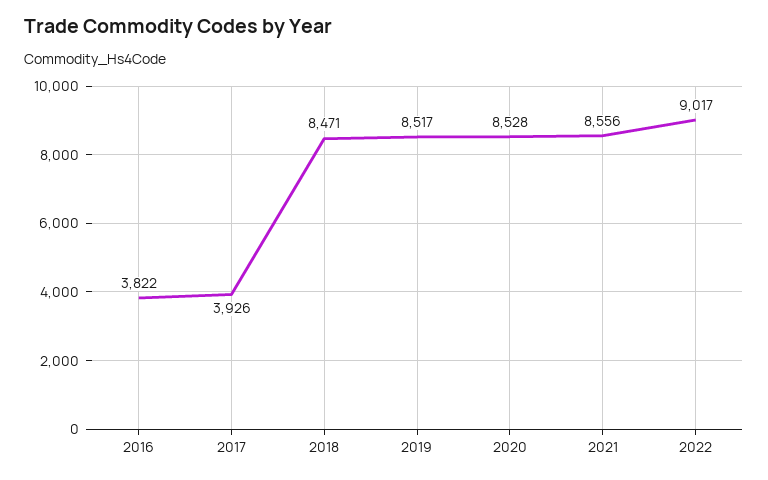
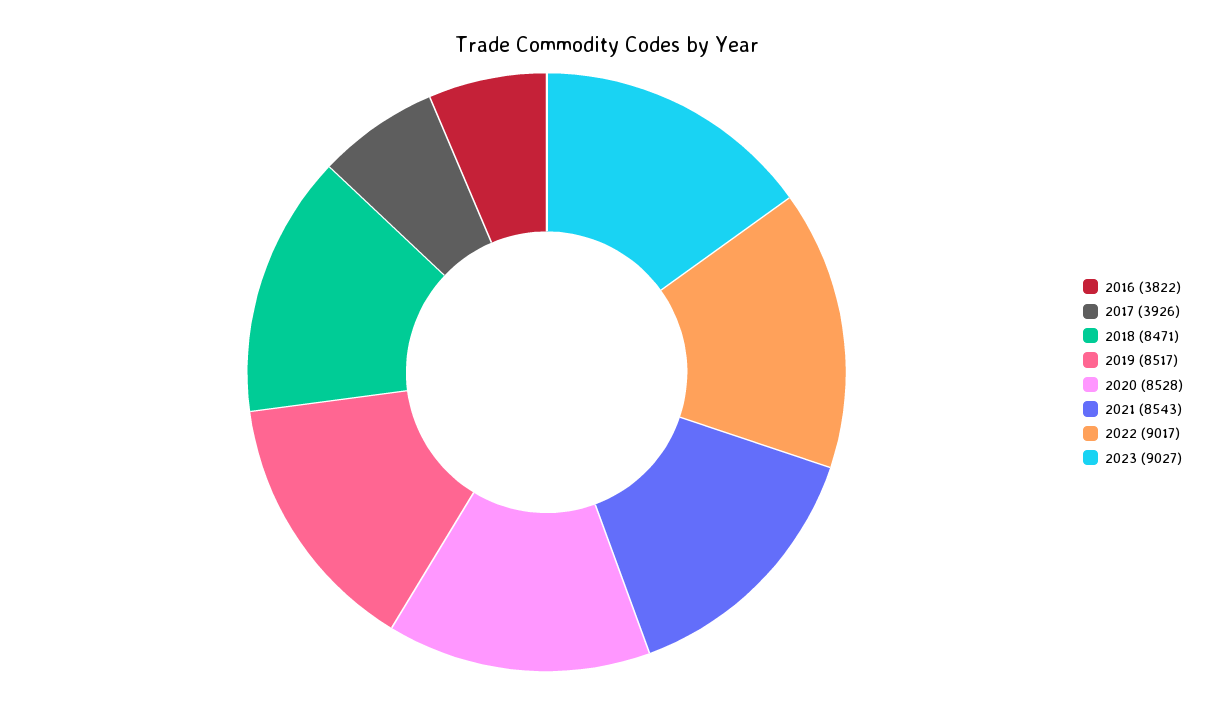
2021: 8556 -> 8543
2023: none -> 9027

